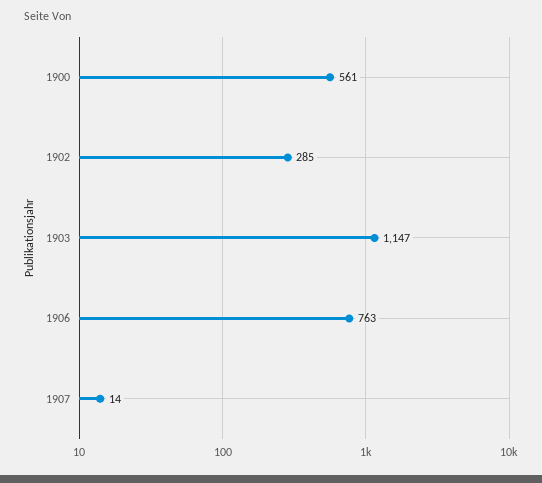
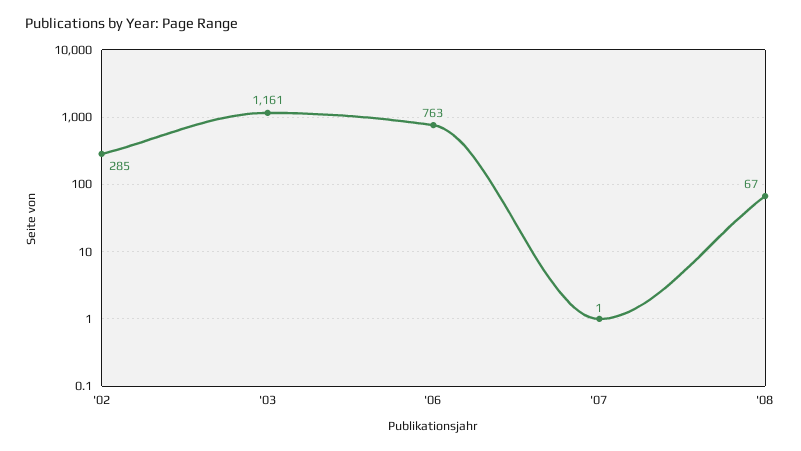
1900: 561 -> none
1903: 1147 -> 1161
1907: 14 -> 1
'08: none -> 67

